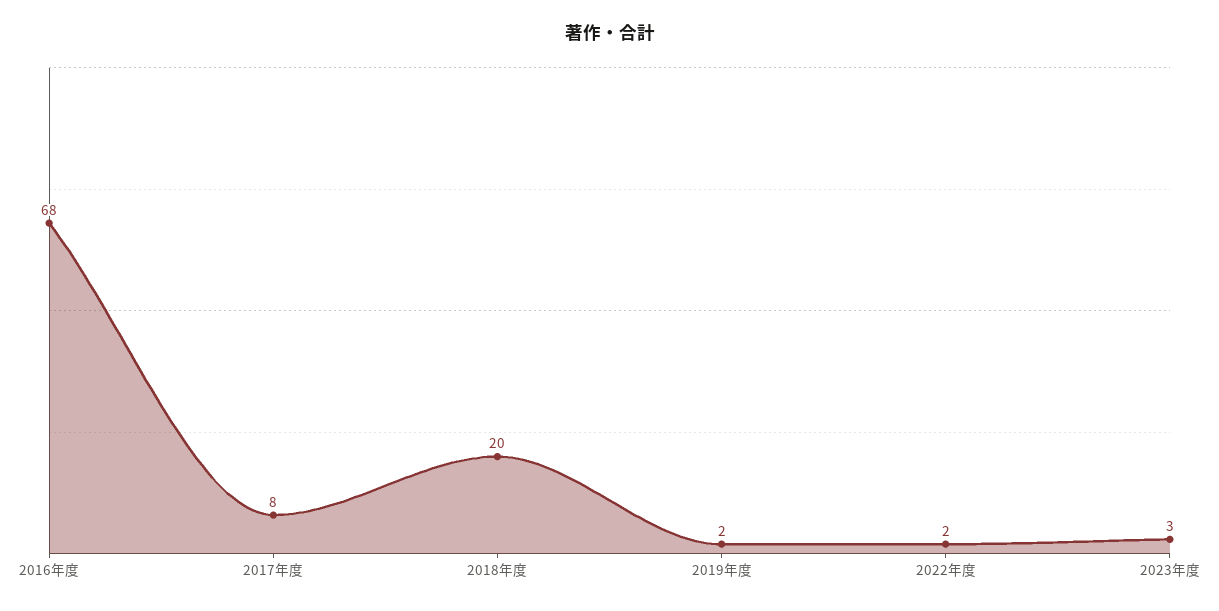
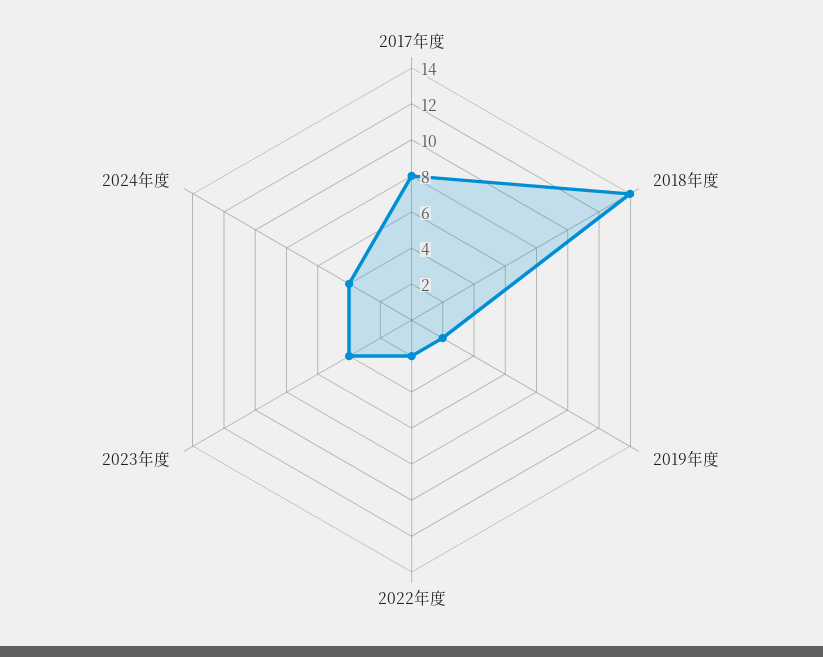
2016年度: 68 -> none
2018年度: 20 -> 14
2023年度: 3 -> 4
2024年度: none -> 4

